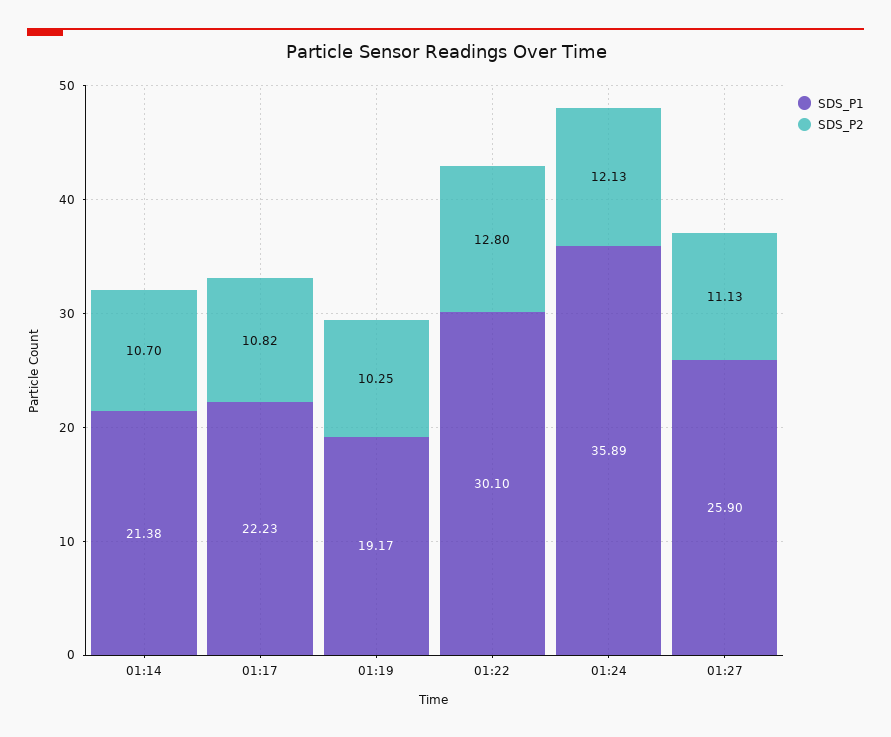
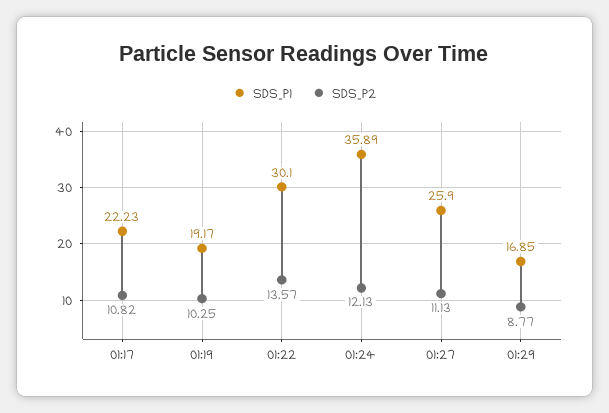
SDS_P1, 01:14: 21.38 -> none
SDS_P2, 01:14: 10.7 -> none
SDS_P2, 01:22: 12.8 -> 13.57
SDS_P1, 01:29: none -> 16.85
SDS_P2, 01:29: none -> 8.77

